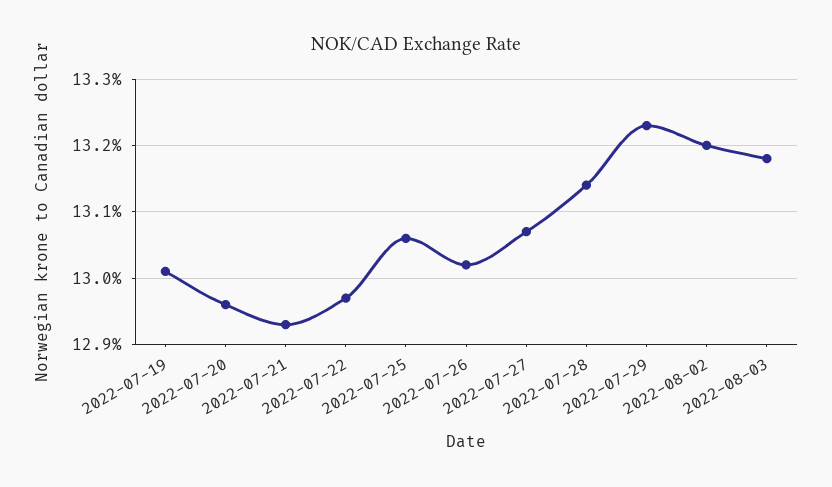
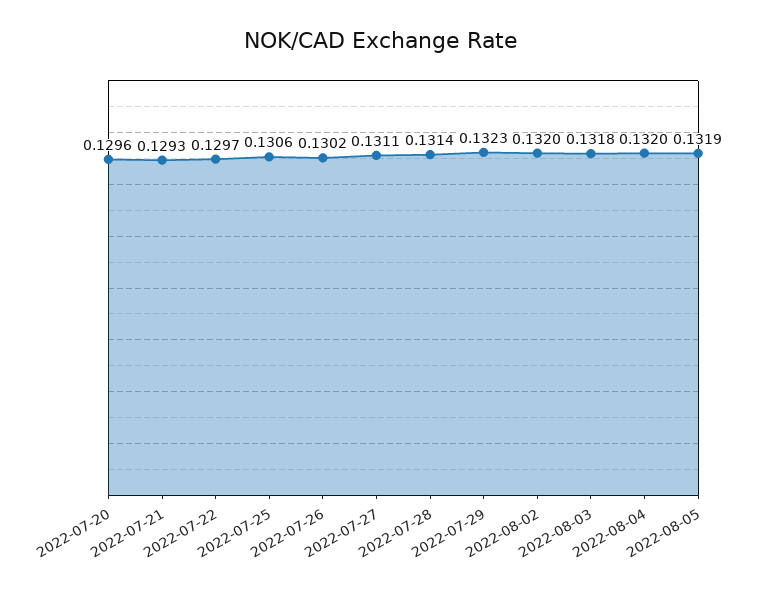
2022-07-19: 0.1301 -> none
2022-07-27: 0.1307 -> 0.1311
2022-08-04: none -> 0.132
2022-08-05: none -> 0.1319

